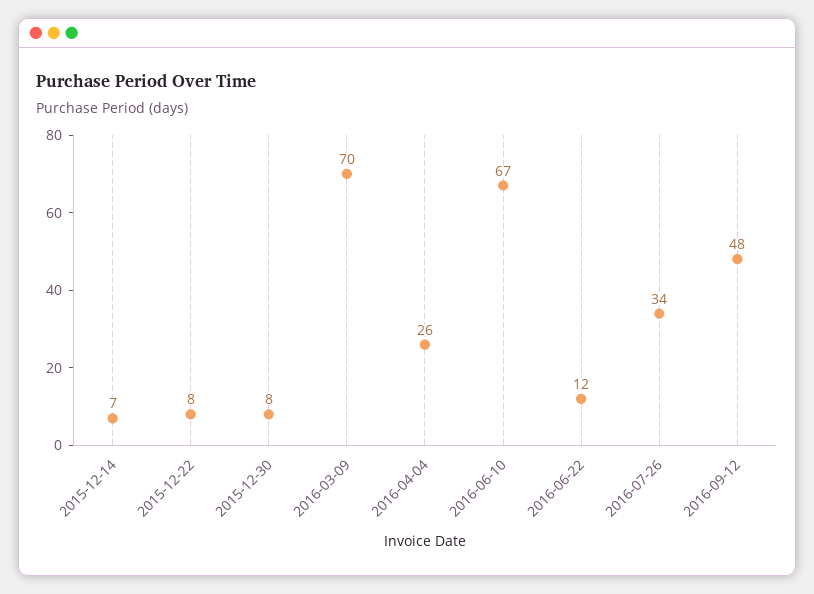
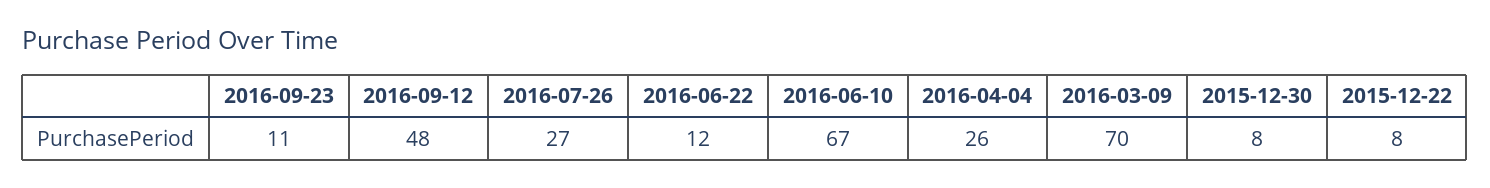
2015-12-14: 7 -> none
2016-07-26: 34 -> 27
2016-09-23: none -> 11

